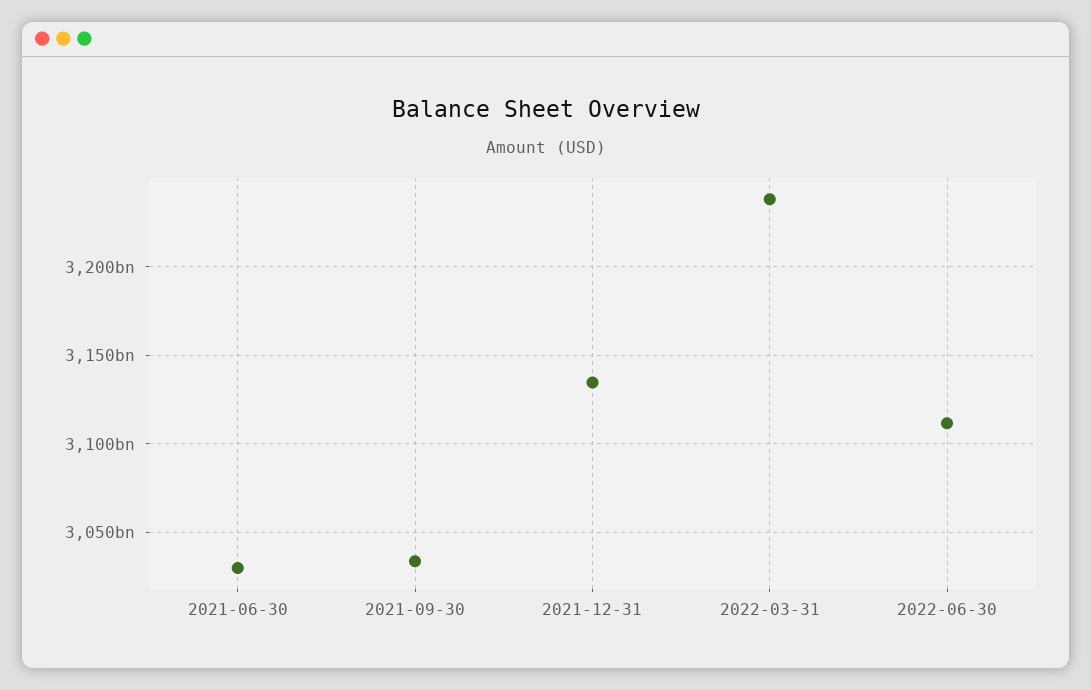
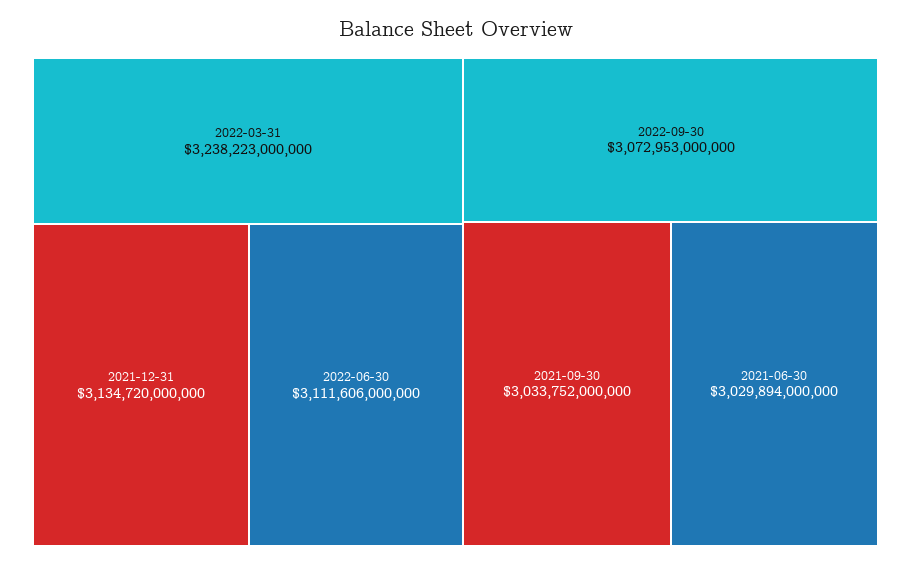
2022-09-30: none -> 3072953000000

